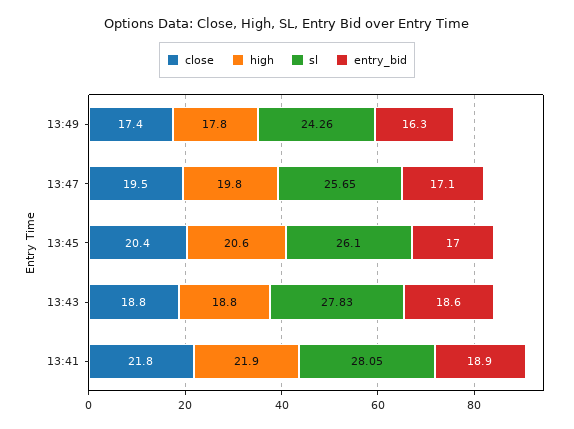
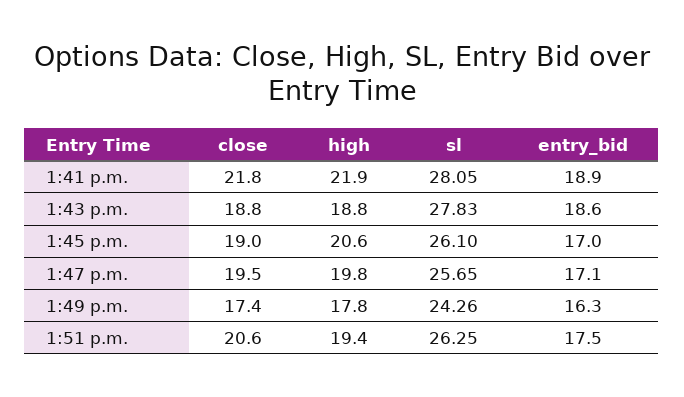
close, 13:45: 20.4 -> 19
close, 1:51 p.m.: none -> 20.6
high, 1:51 p.m.: none -> 19.4
sl, 1:51 p.m.: none -> 26.25
entry_bid, 1:51 p.m.: none -> 17.5

